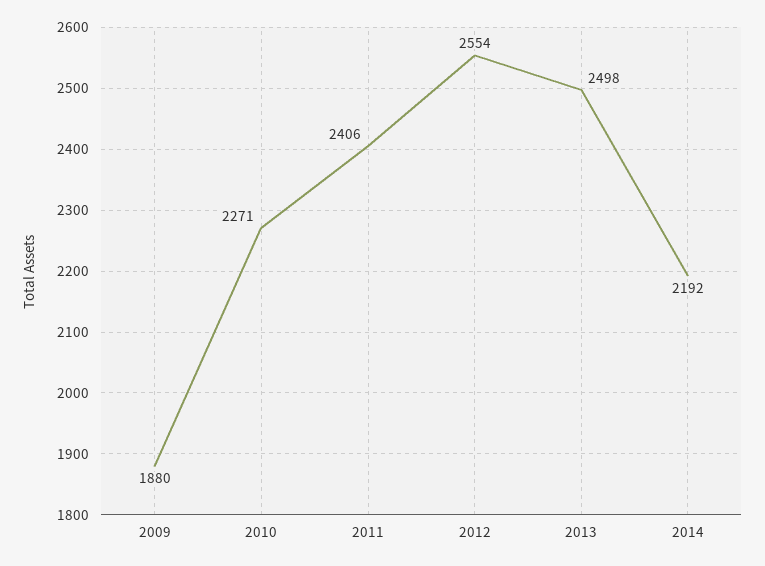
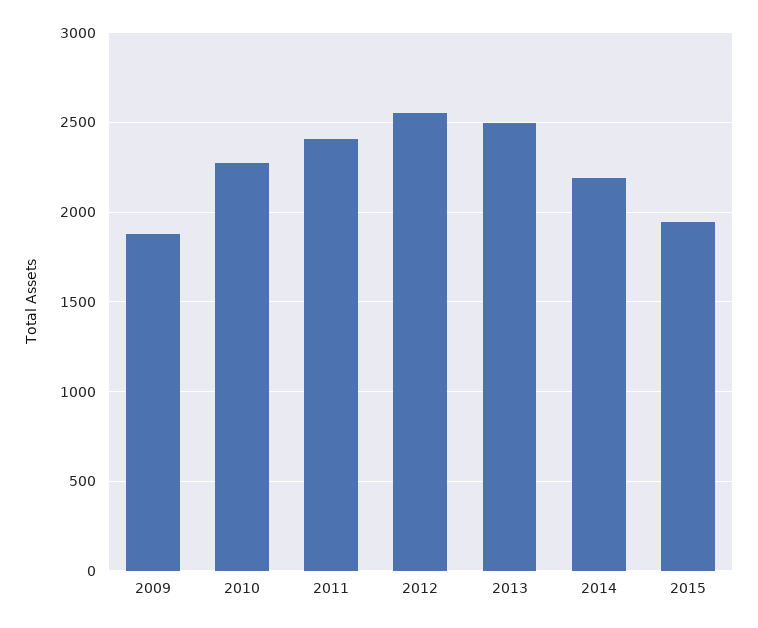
2015: none -> 1950

